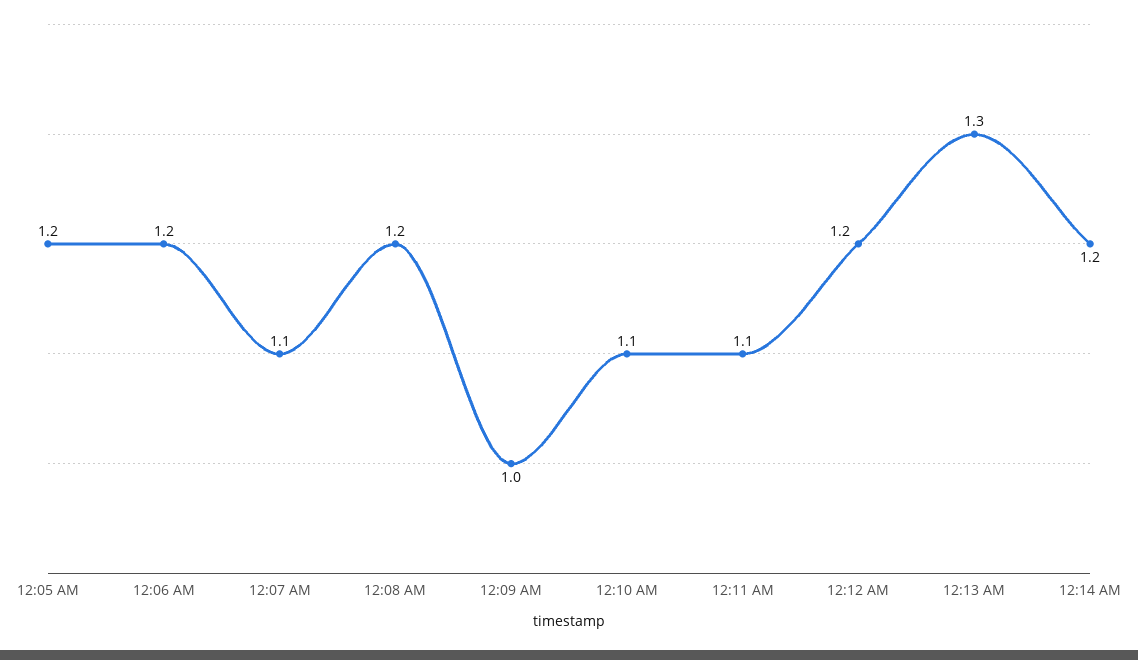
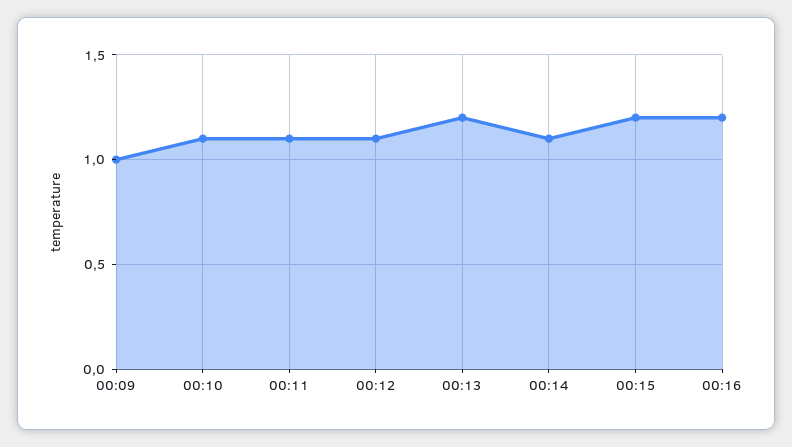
12:05 AM: 1.2 -> none
12:06 AM: 1.2 -> none
12:07 AM: 1.1 -> none
12:08 AM: 1.2 -> none
12:12 AM: 1.2 -> 1.1
12:13 AM: 1.3 -> 1.2
12:14 AM: 1.2 -> 1.1
00:15: none -> 1.2
00:16: none -> 1.2

